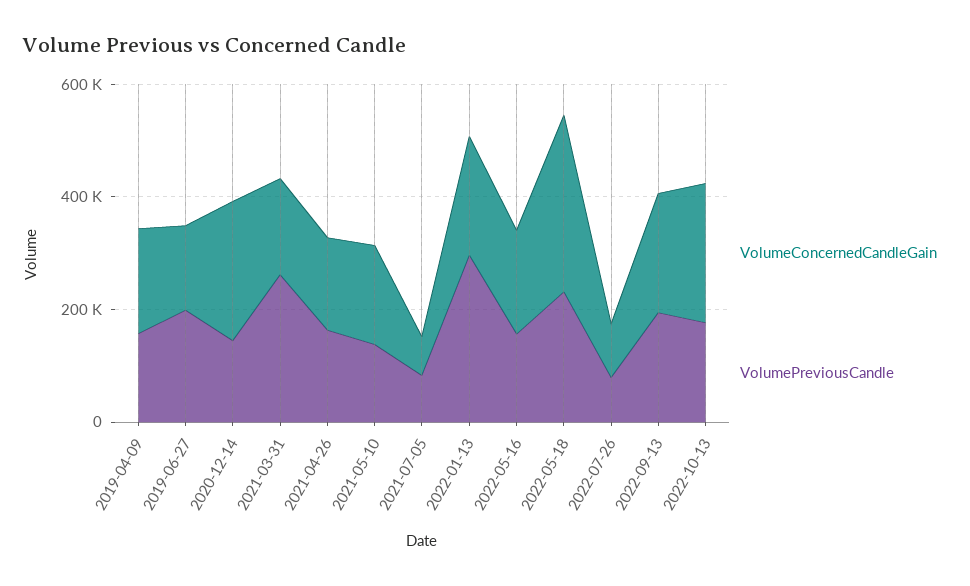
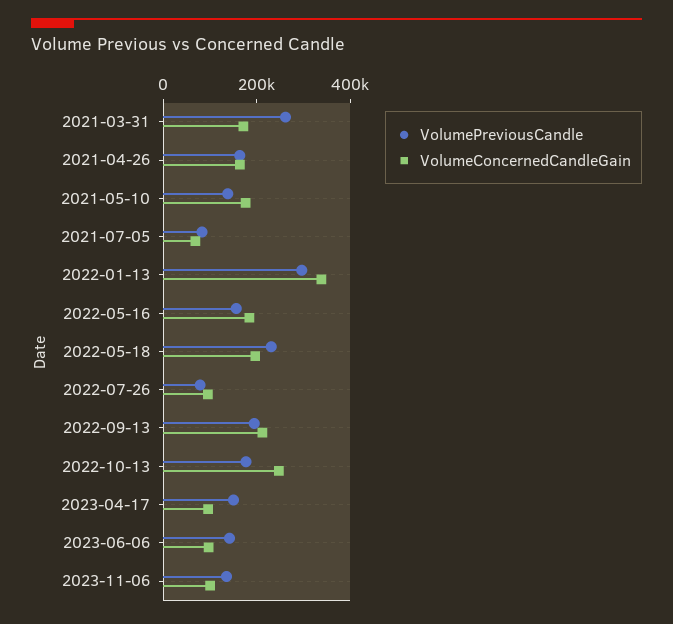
VolumeConcernedCandleGain, 2019-04-09: 200000 -> none
VolumePreviousCandle, 2019-04-09: 150000 -> none
VolumeConcernedCandleGain, 2019-06-27: 150000 -> none
VolumePreviousCandle, 2019-06-27: 200000 -> none
VolumeConcernedCandleGain, 2020-12-14: 250000 -> none
VolumePreviousCandle, 2020-12-14: 150000 -> none
VolumeConcernedCandleGain, 2022-01-13: 200000 -> 350000
VolumeConcernedCandleGain, 2022-05-18: 300000 -> 200000
VolumePreviousCandle, 2023-04-17: none -> 150000
VolumeConcernedCandleGain, 2023-04-17: none -> 100000
VolumePreviousCandle, 2023-06-06: none -> 150000
VolumeConcernedCandleGain, 2023-06-06: none -> 100000
VolumePreviousCandle, 2023-11-06: none -> 150000
VolumeConcernedCandleGain, 2023-11-06: none -> 100000

